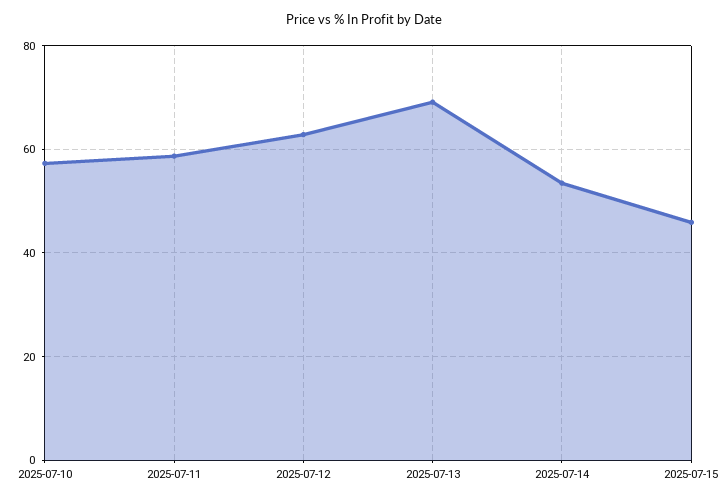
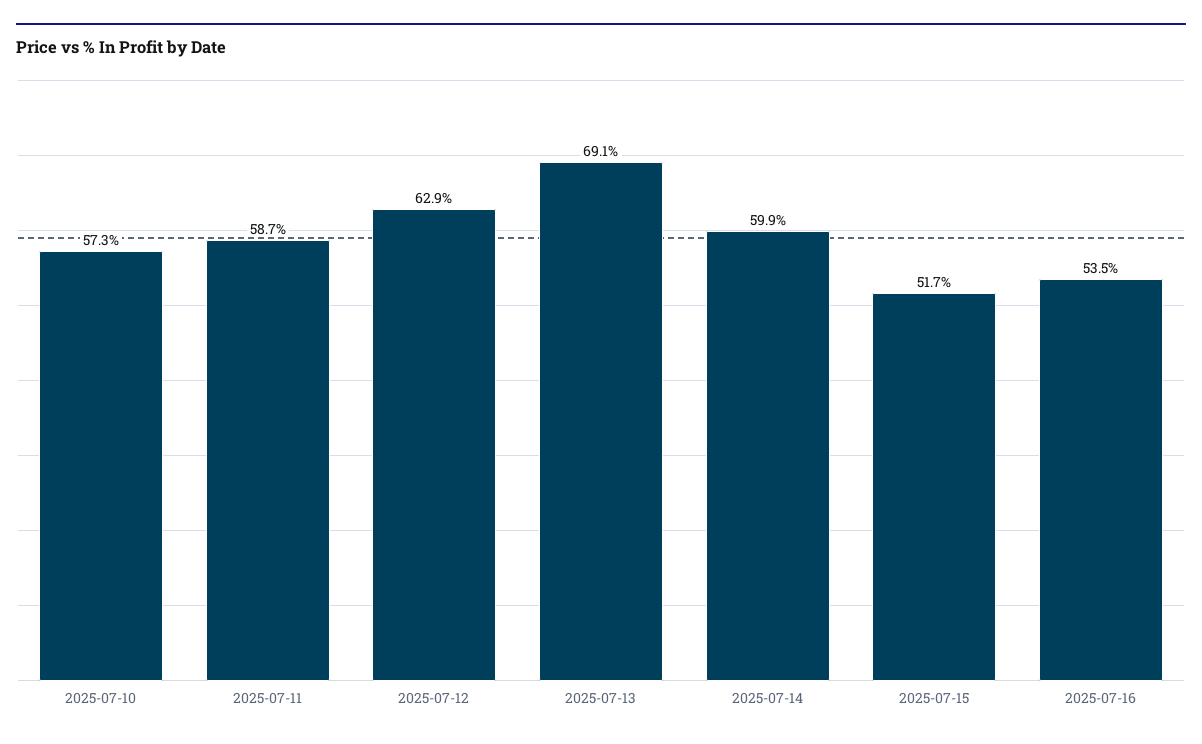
2025-07-14: 54 -> 59.9
2025-07-15: 46 -> 51.7
2025-07-16: none -> 53.5

